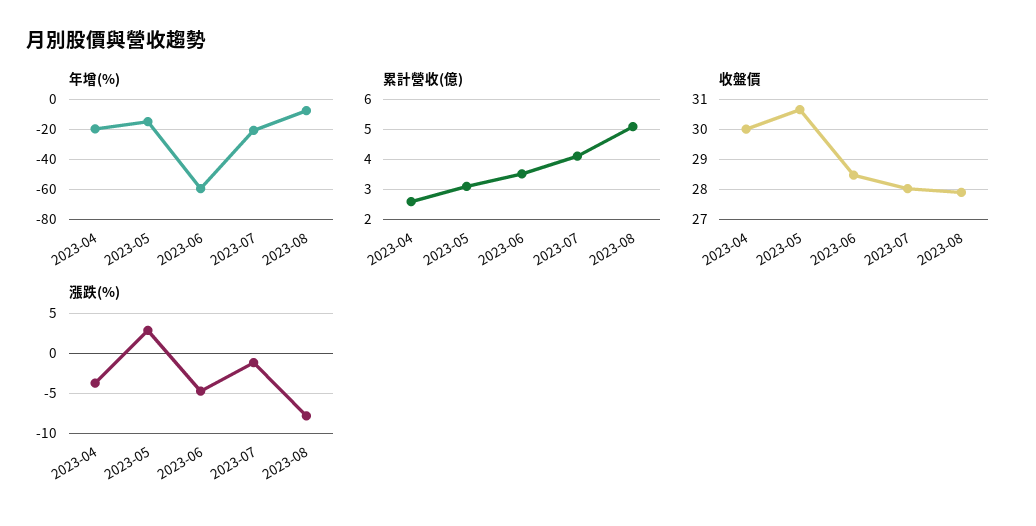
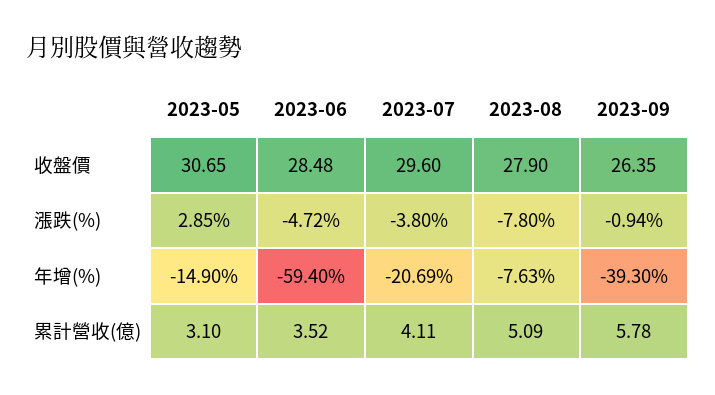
年增(%), 2023-04: -20 -> none
累計營收(億), 2023-04: 2.6 -> none
收盤價, 2023-04: 30 -> none
收盤價, 2023-07: 28 -> 29.6
漲跌(%), 2023-04: -4 -> none
漲跌(%), 2023-07: -1 -> -3.8
收盤價, 2023-09: none -> 26.35
漲跌(%), 2023-09: none -> -0.94
年增(%), 2023-09: none -> -39.3
累計營收(億), 2023-09: none -> 5.78

